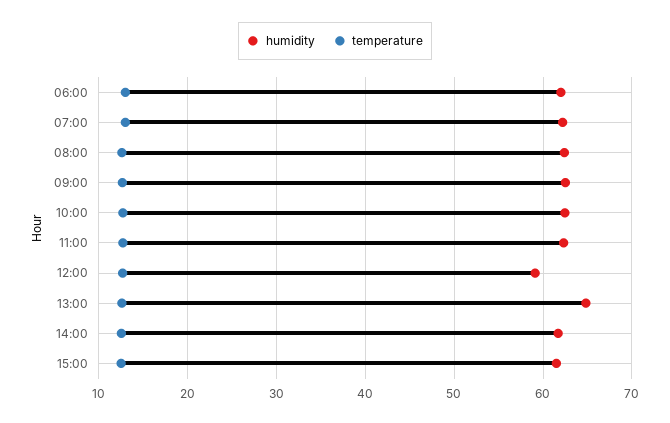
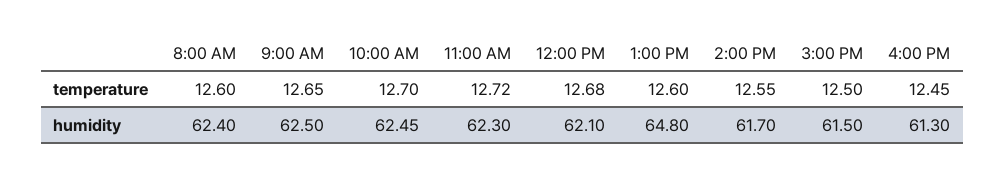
humidity, 06:00: 62 -> none
temperature, 06:00: 13 -> none
humidity, 07:00: 62 -> none
temperature, 07:00: 13 -> none
humidity, 12:00: 59 -> 62.1
temperature, 4:00 PM: none -> 12.45
humidity, 4:00 PM: none -> 61.3

